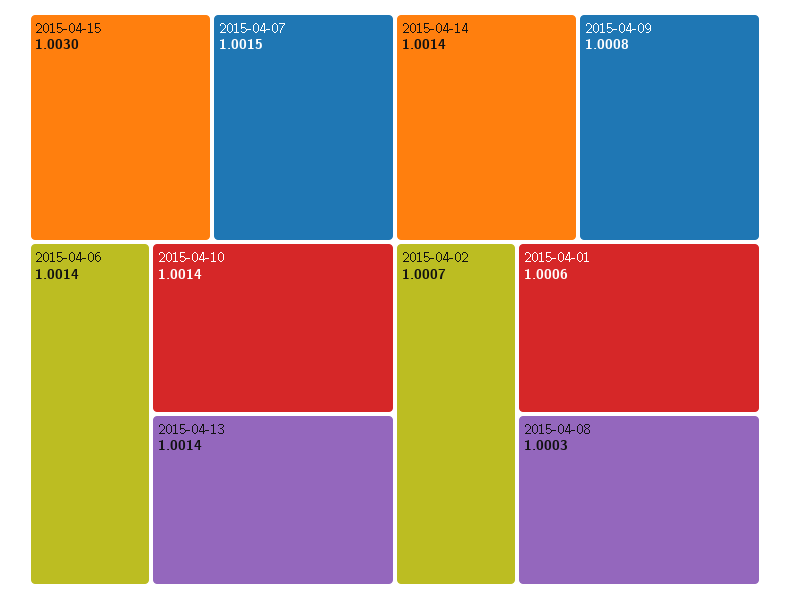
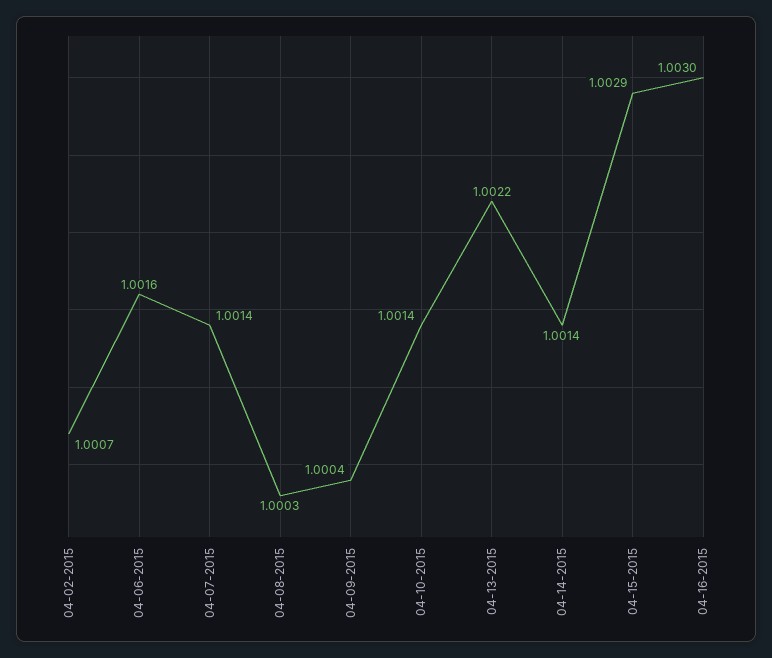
2015-04-15: 1.003 -> 1.0029
2015-04-07: 1.0015 -> 1.0014
2015-04-06: 1.0014 -> 1.0016
2015-04-13: 1.0014 -> 1.0022
2015-04-09: 1.0008 -> 1.0004
2015-04-01: 1.0006 -> none
04-16-2015: none -> 1.003

